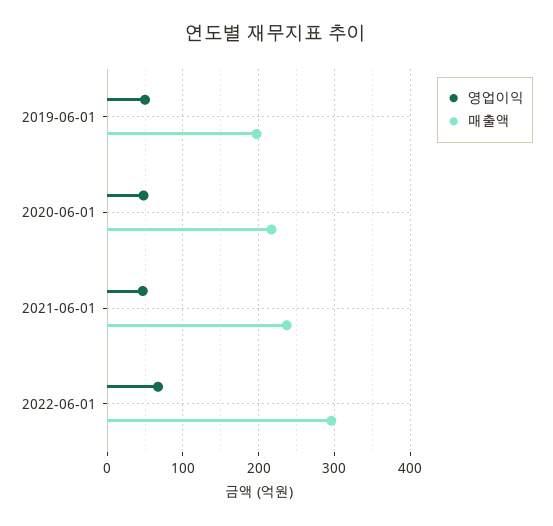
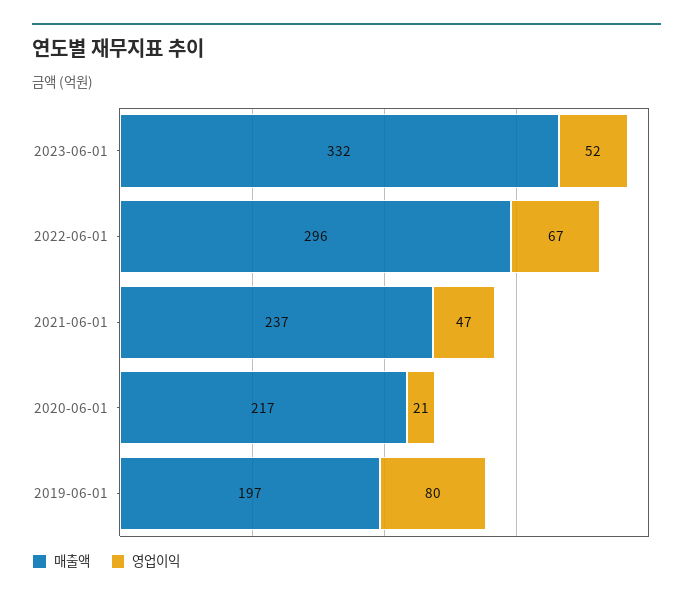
영업이익, 2019-06-01: 50 -> 80
영업이익, 2020-06-01: 50 -> 21
매출액, 2023-06-01: none -> 332
영업이익, 2023-06-01: none -> 52

